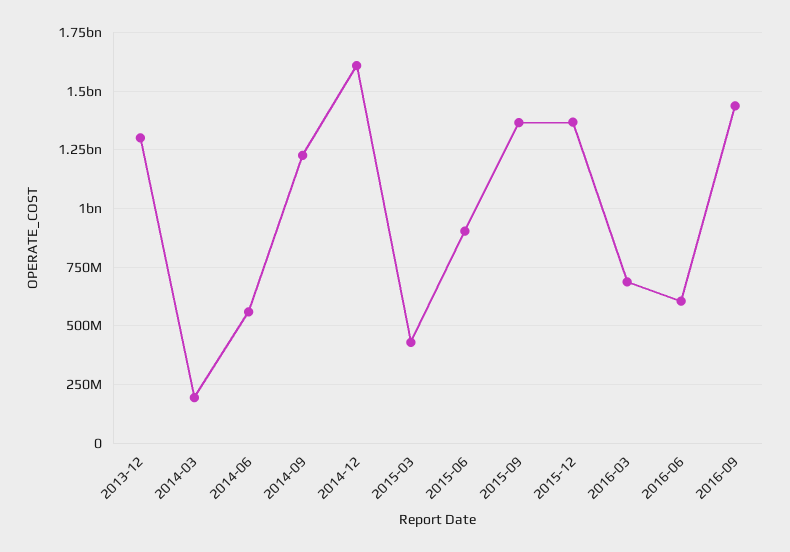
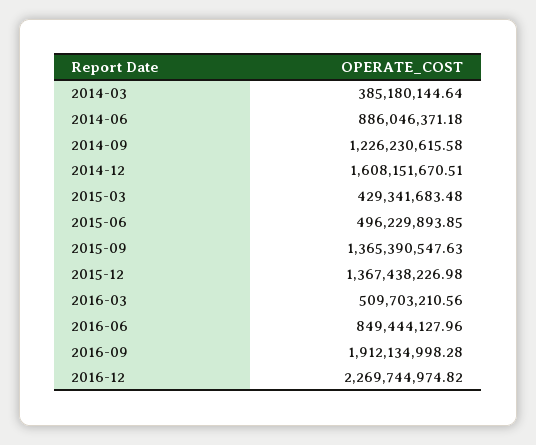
2013-12: 1300000000 -> none
2014-03: 200000000 -> 385180144.64
2014-06: 550000000 -> 886046371.18
2015-06: 900000000 -> 496229893.85
2016-03: 700000000 -> 509703210.56
2016-06: 600000000 -> 849444127.96
2016-09: 1450000000 -> 1912134998.28
2016-12: none -> 2269744974.82

